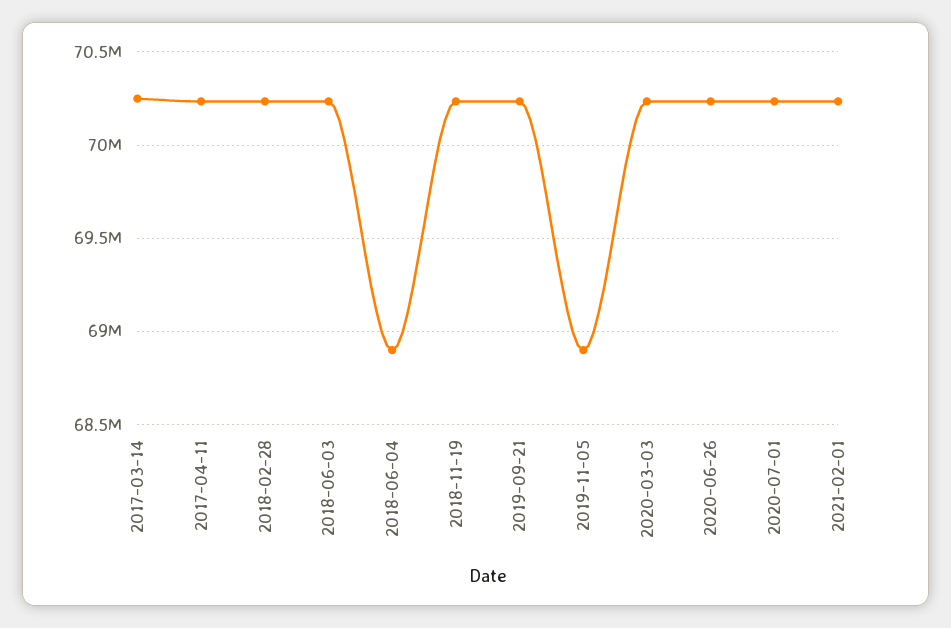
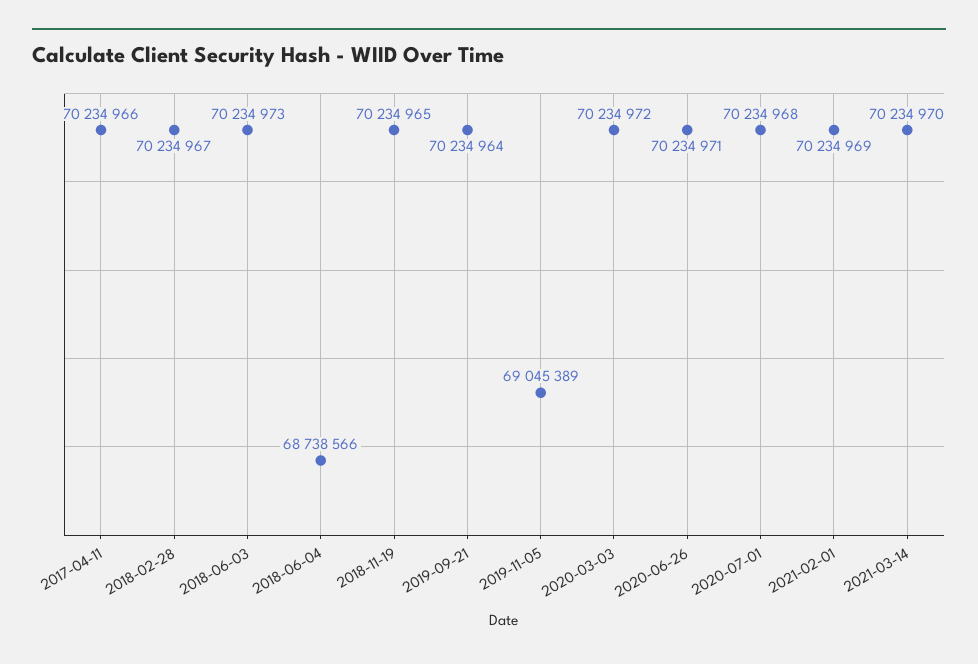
2017-03-14: 70250000 -> none
2018-06-04: 68900000 -> 68738566
2019-11-05: 68900000 -> 69045389
2021-03-14: none -> 70234970

